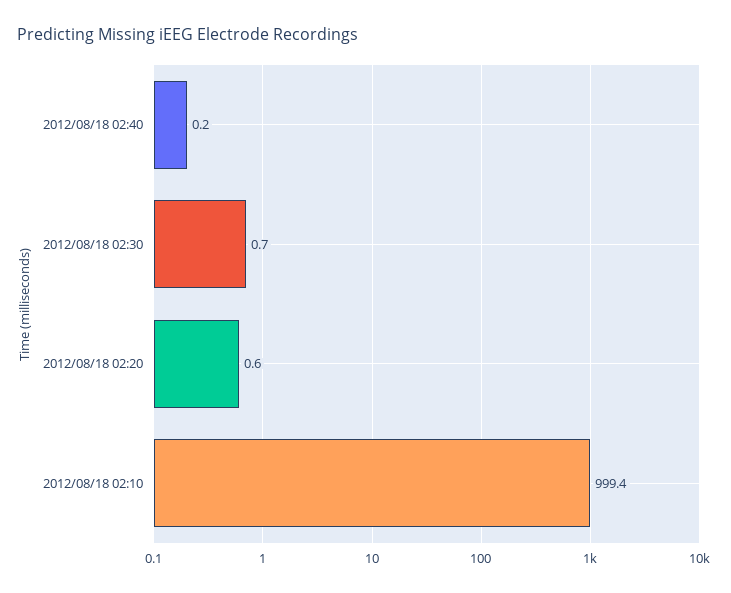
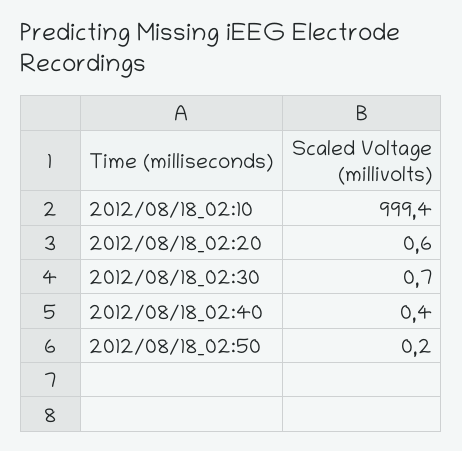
2012/08/18 02:40: 0.2 -> 0.4
2012/08/18_02:50: none -> 0.2

